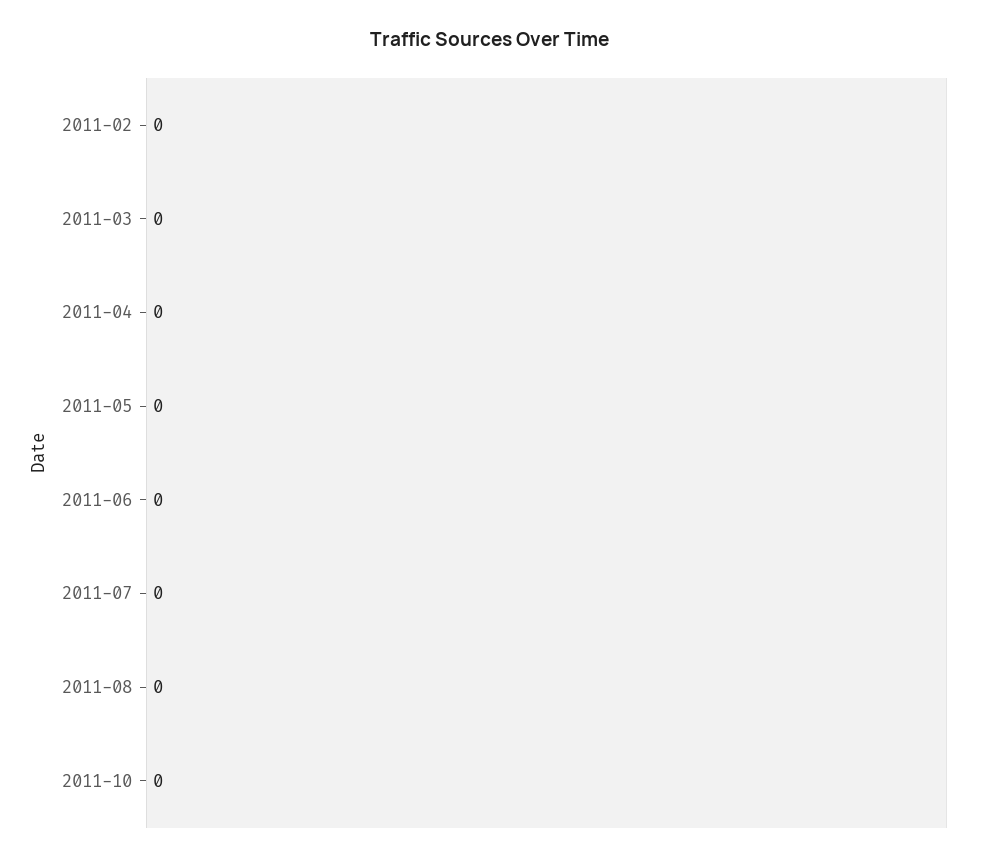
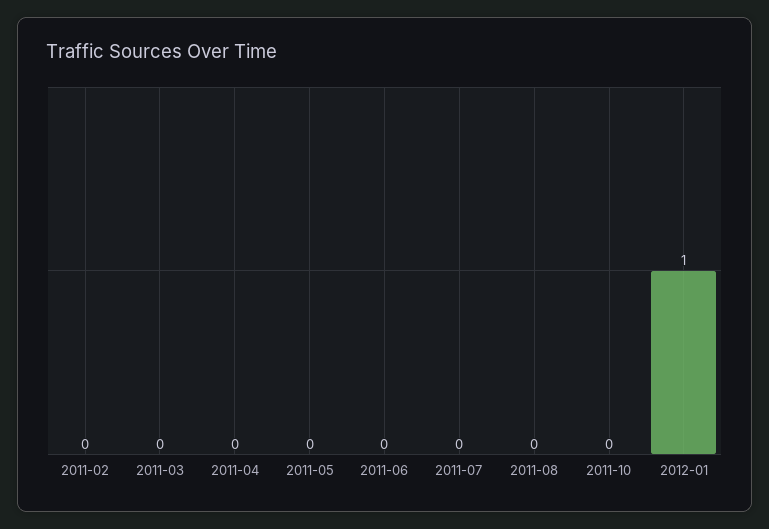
2012-01: none -> 1

